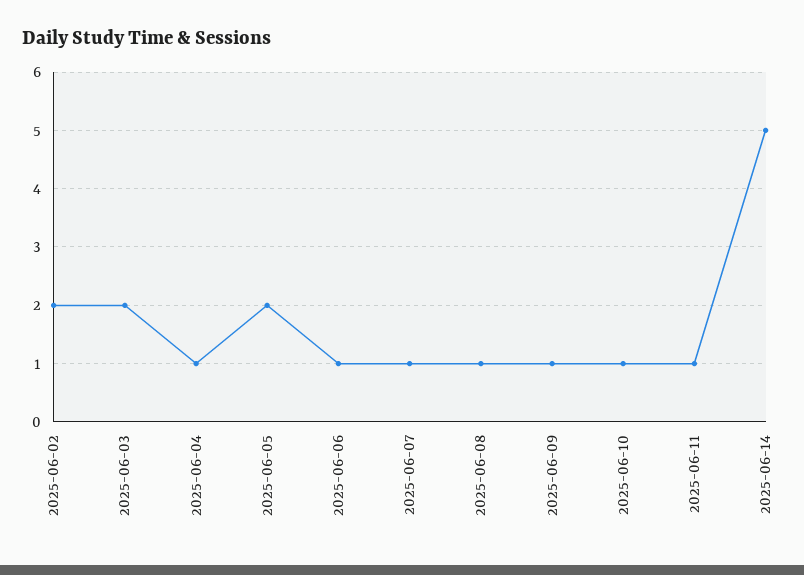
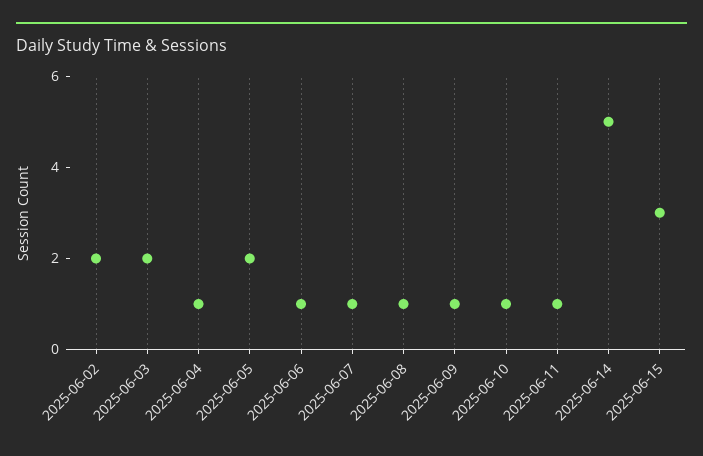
2025-06-15: none -> 3

